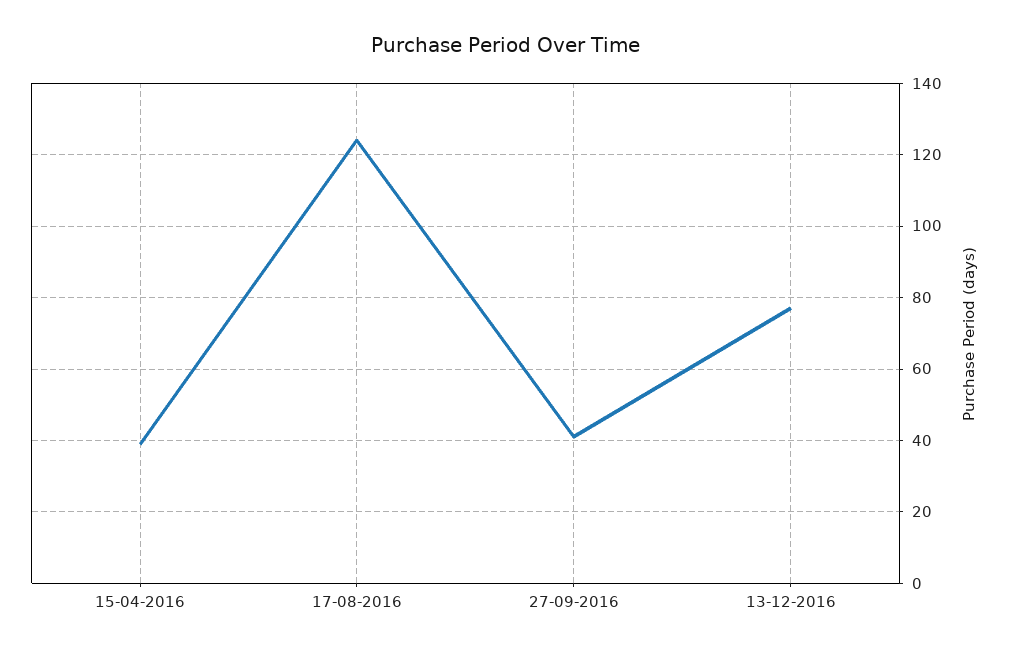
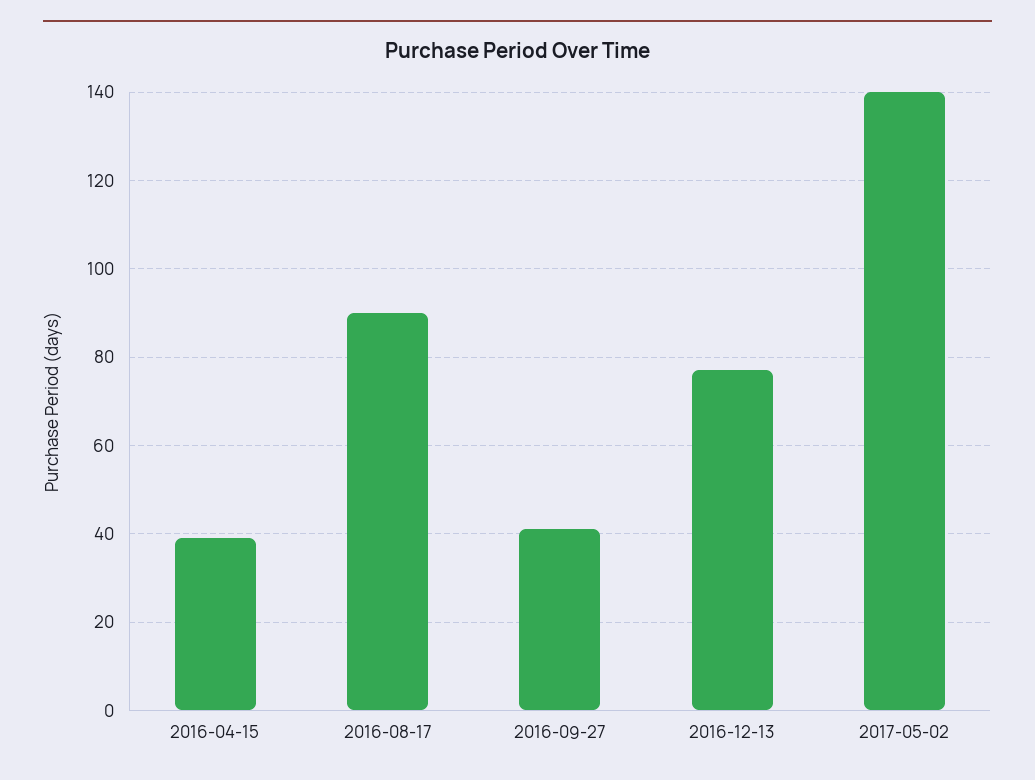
17-08-2016: 125 -> 90
2017-05-02: none -> 140

